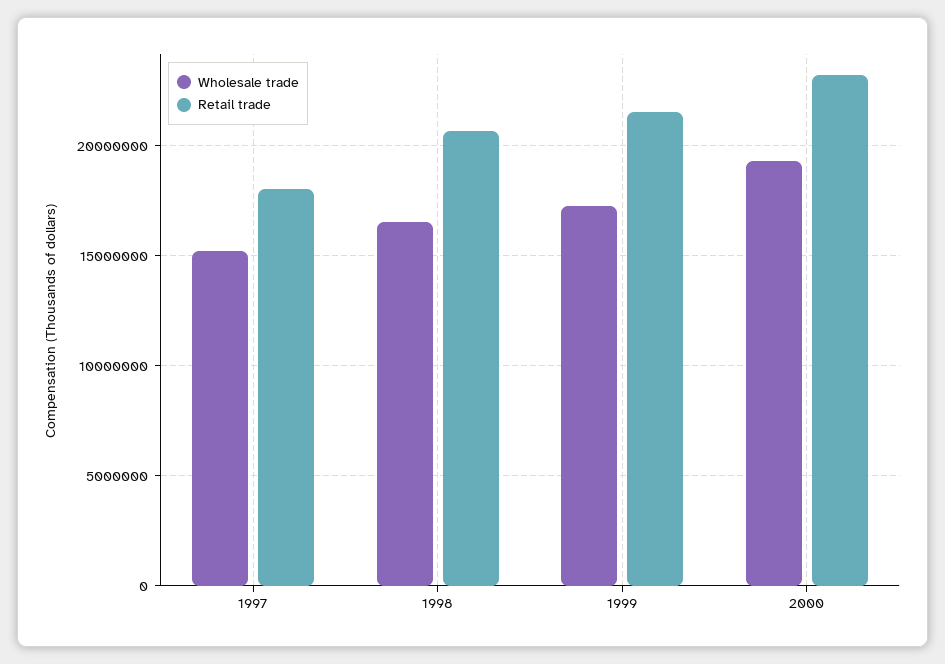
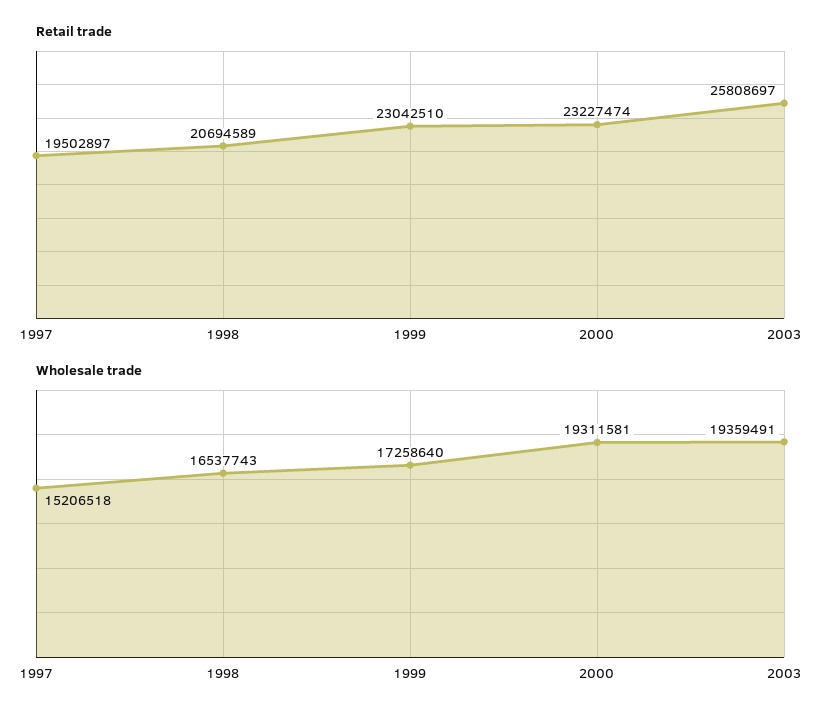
Retail trade, 1997: 18000000 -> 19502897
Retail trade, 1999: 21500000 -> 23042510
Retail trade, 2003: none -> 25808697
Wholesale trade, 2003: none -> 19359491

